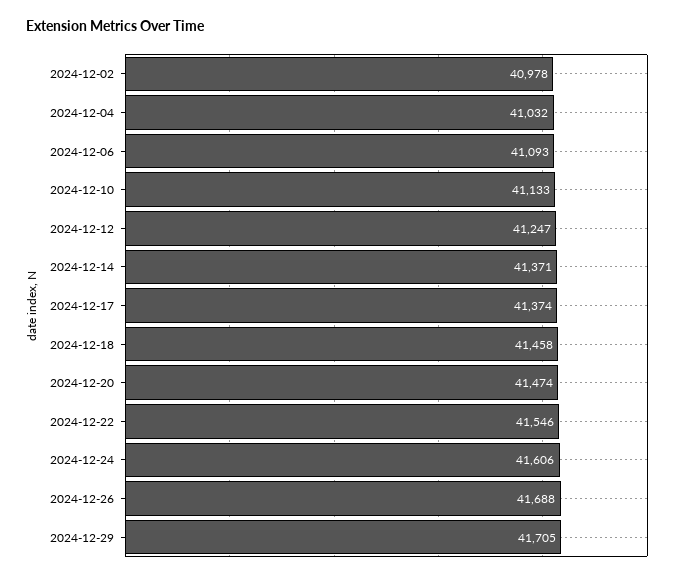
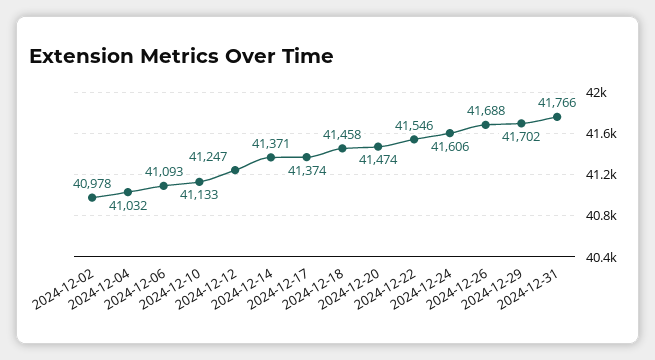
2024-12-29: 41705 -> 41702
2024-12-31: none -> 41766

